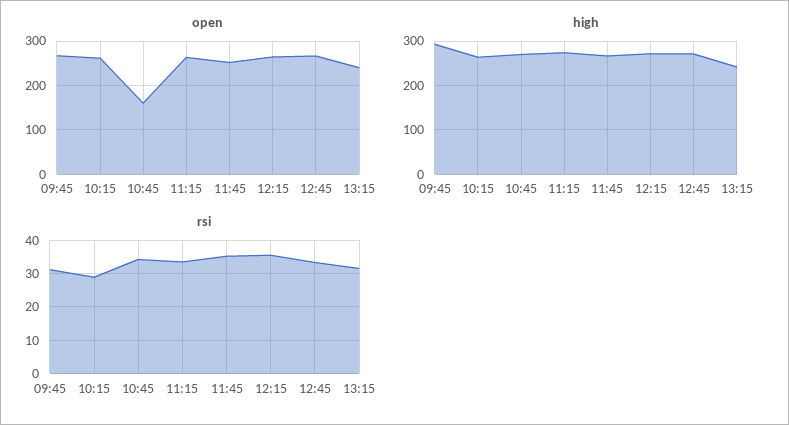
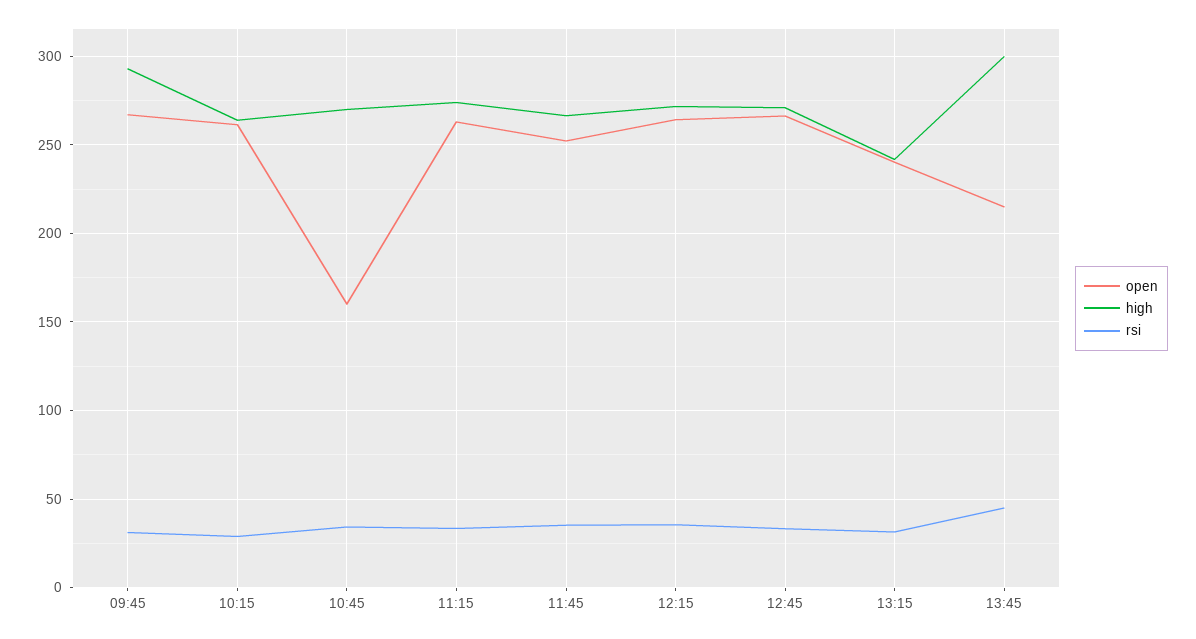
open, 13:45: none -> 215
high, 13:45: none -> 300
rsi, 13:45: none -> 45

